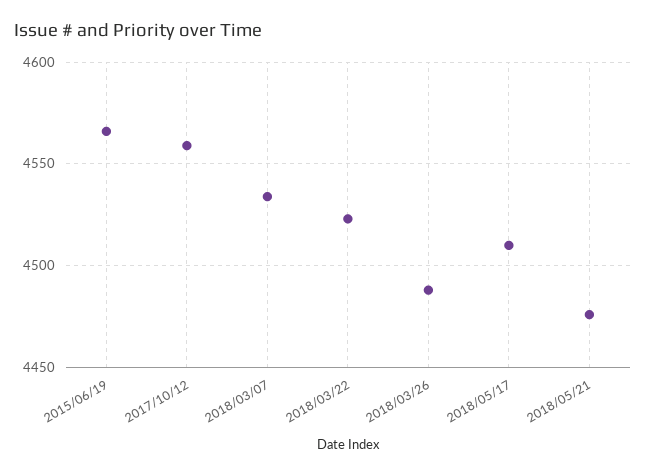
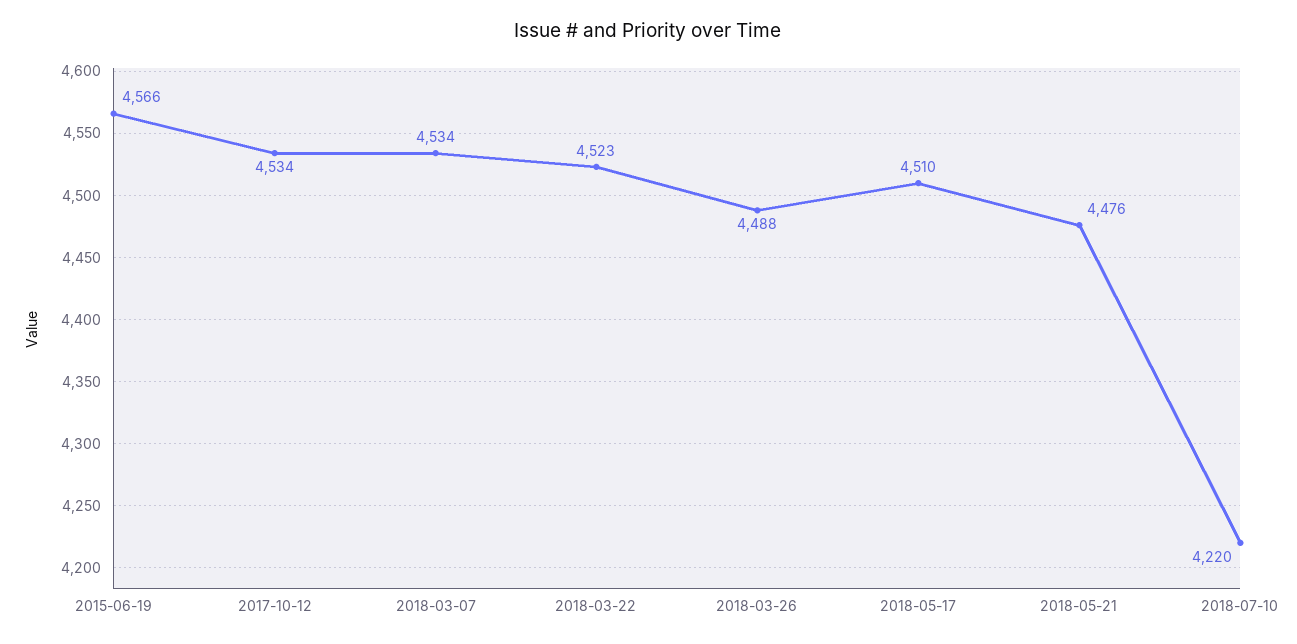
2017/10/12: 4560 -> 4534
2018-07-10: none -> 4220

